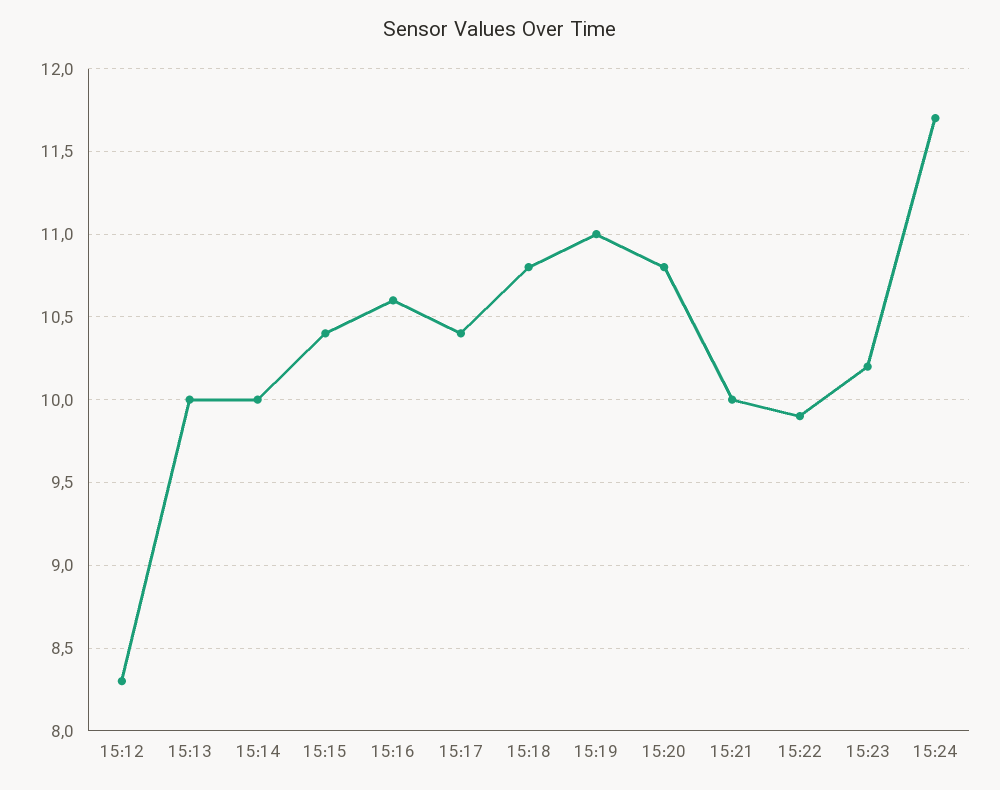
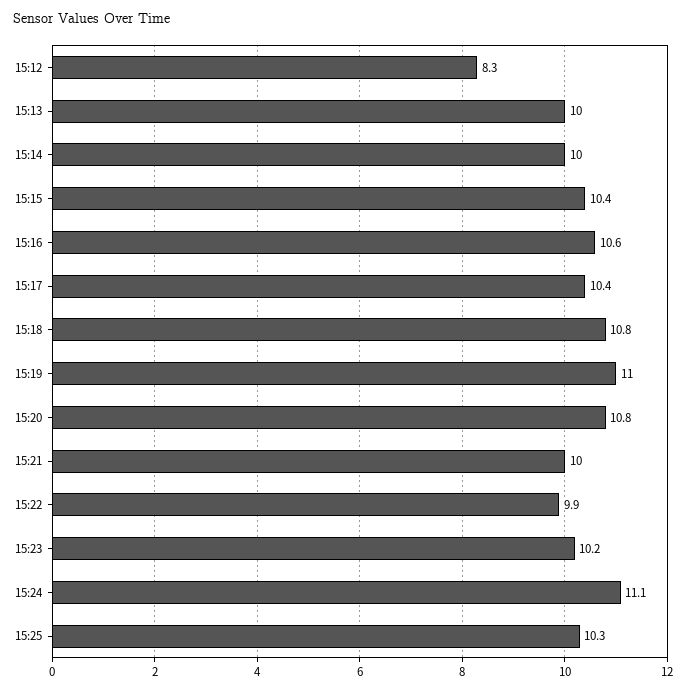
15:24: 11.7 -> 11.1
15:25: none -> 10.3

